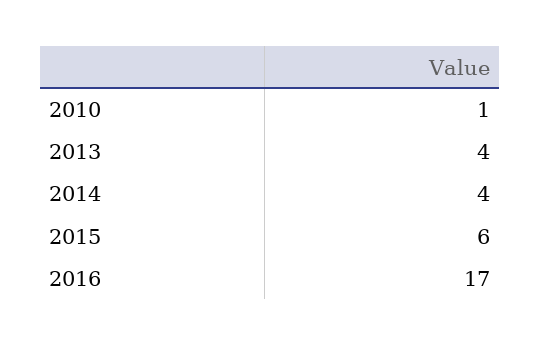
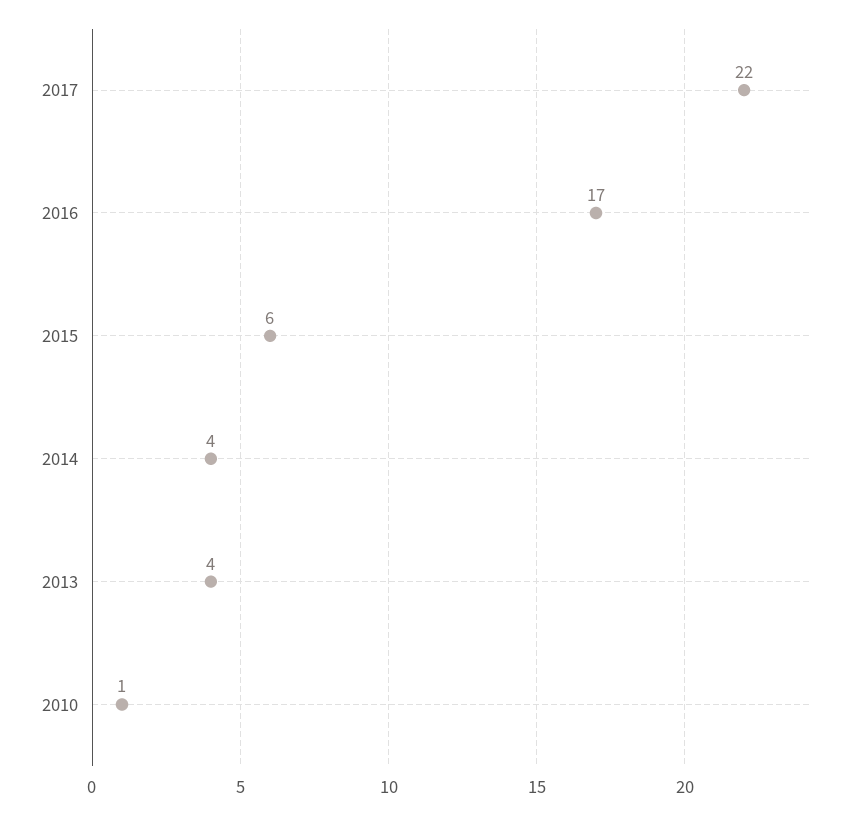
2017: none -> 22

